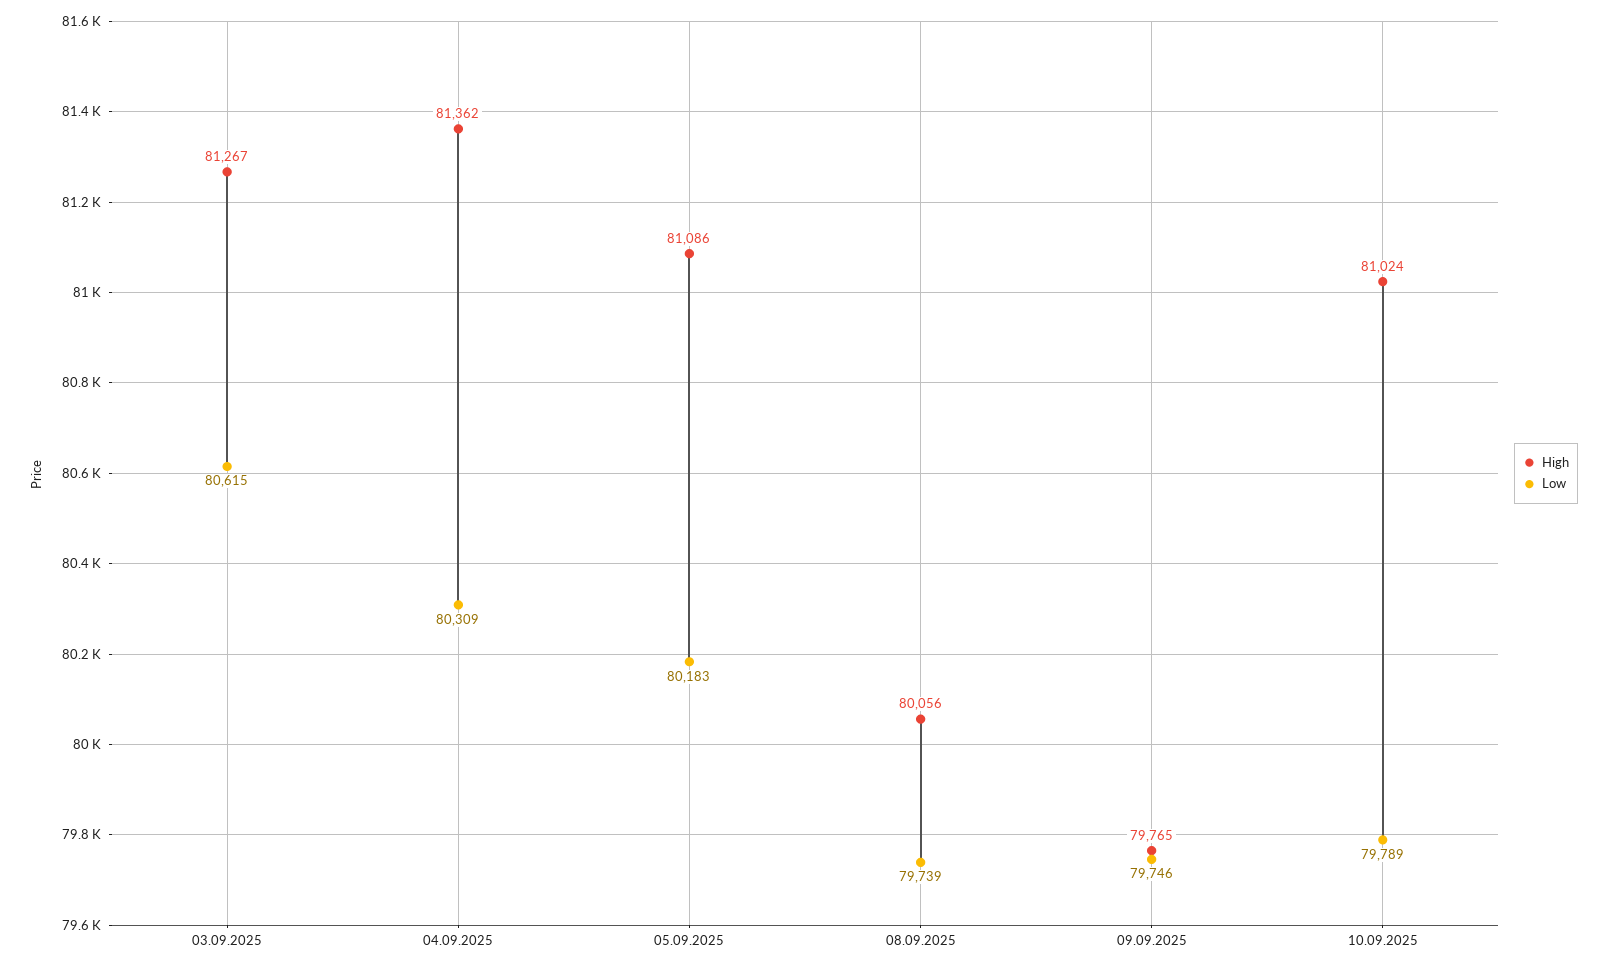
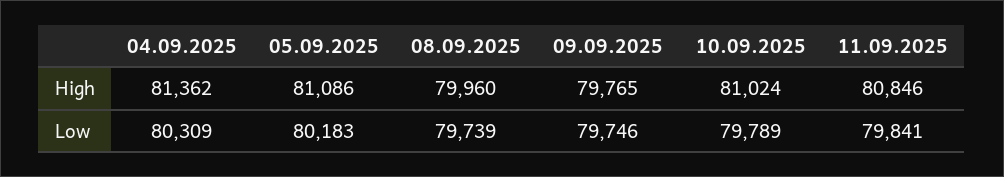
High, 03.09.2025: 81267 -> none
Low, 03.09.2025: 80615 -> none
High, 08.09.2025: 80056 -> 79960
High, 11.09.2025: none -> 80846
Low, 11.09.2025: none -> 79841

